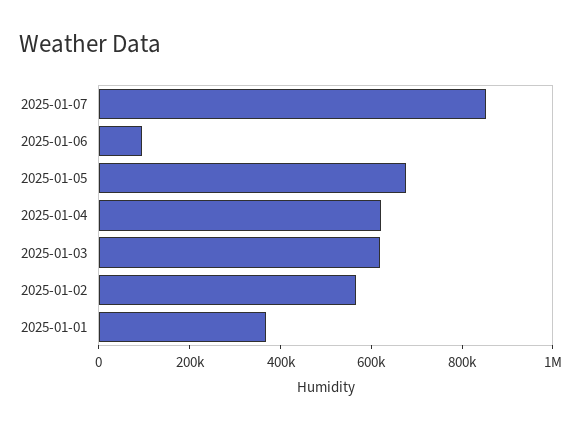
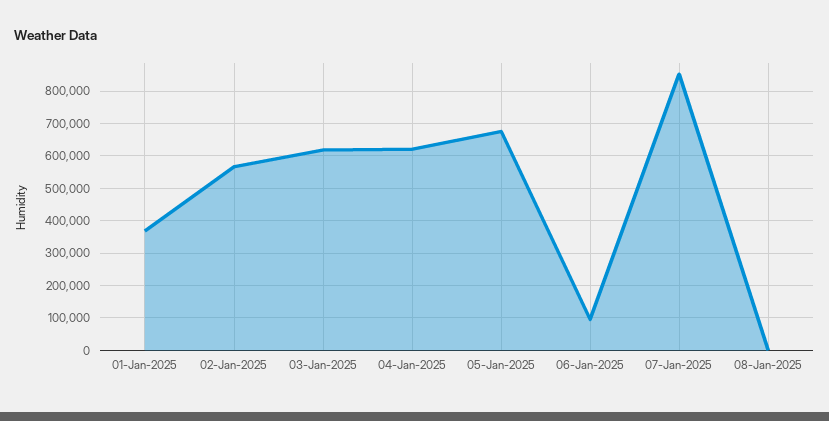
08-Jan-2025: none -> 0

